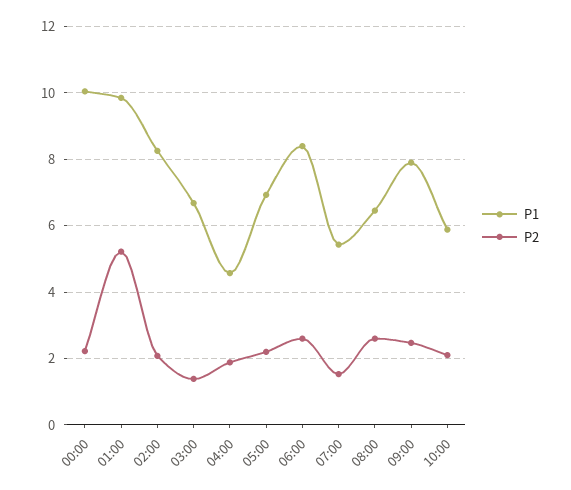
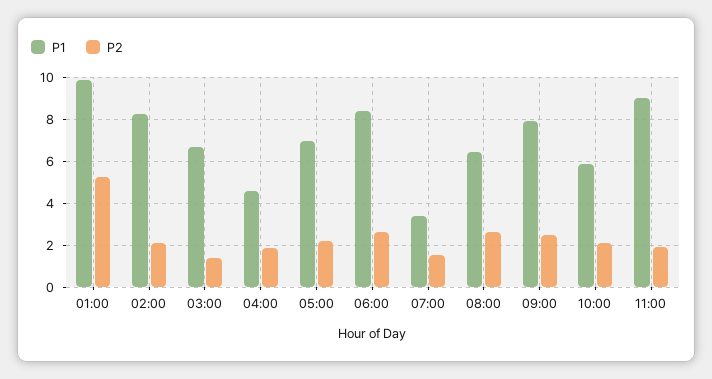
P1, 00:00: 10 -> none
P2, 00:00: 2.2 -> none
P1, 07:00: 5.4 -> 3.5
P1, 11:00: none -> 9
P2, 11:00: none -> 2

